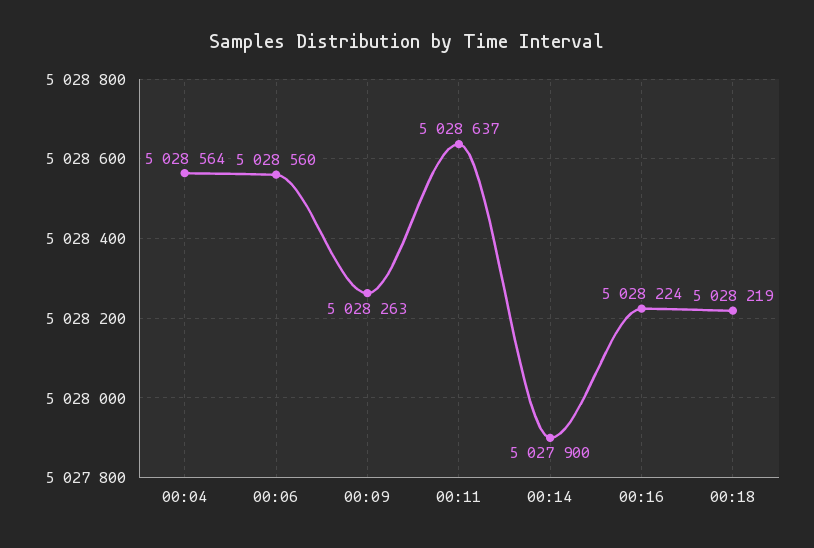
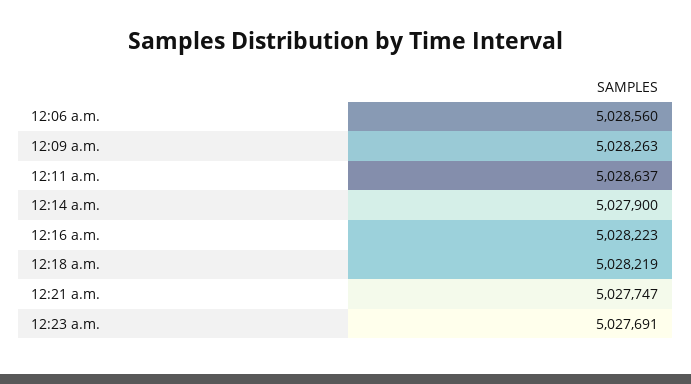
00:04: 5028564 -> none
00:16: 5028224 -> 5028223
12:21 a.m.: none -> 5027747
12:23 a.m.: none -> 5027691

